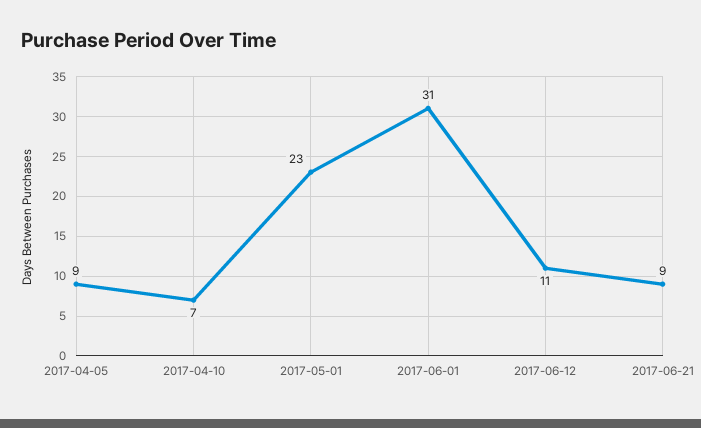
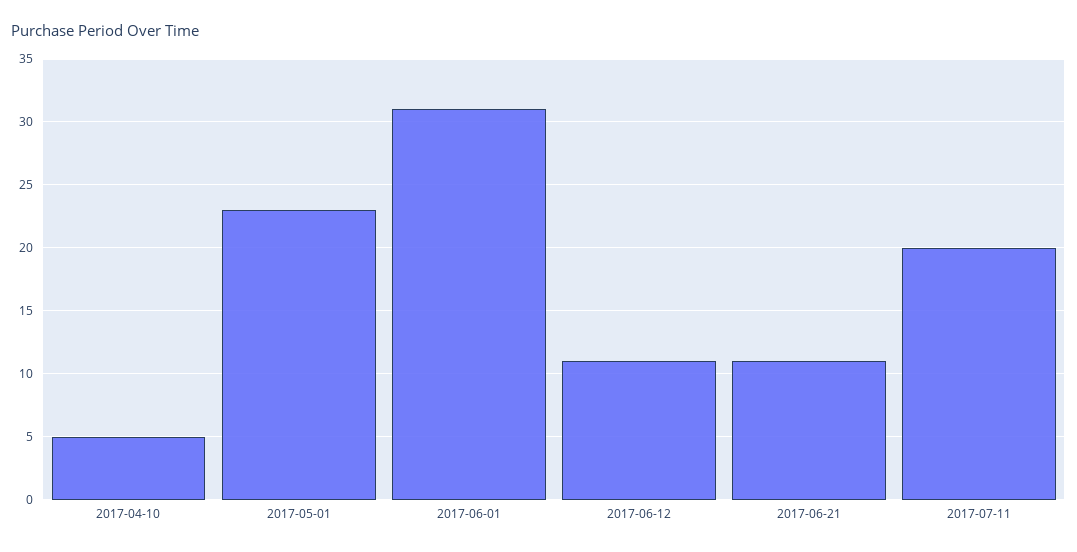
2017-04-05: 9 -> none
2017-04-10: 7 -> 5
2017-06-21: 9 -> 11
2017-07-11: none -> 20

